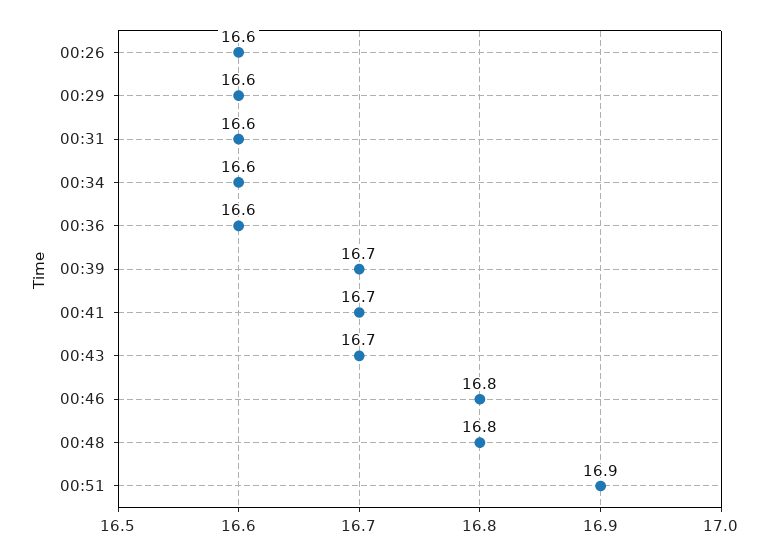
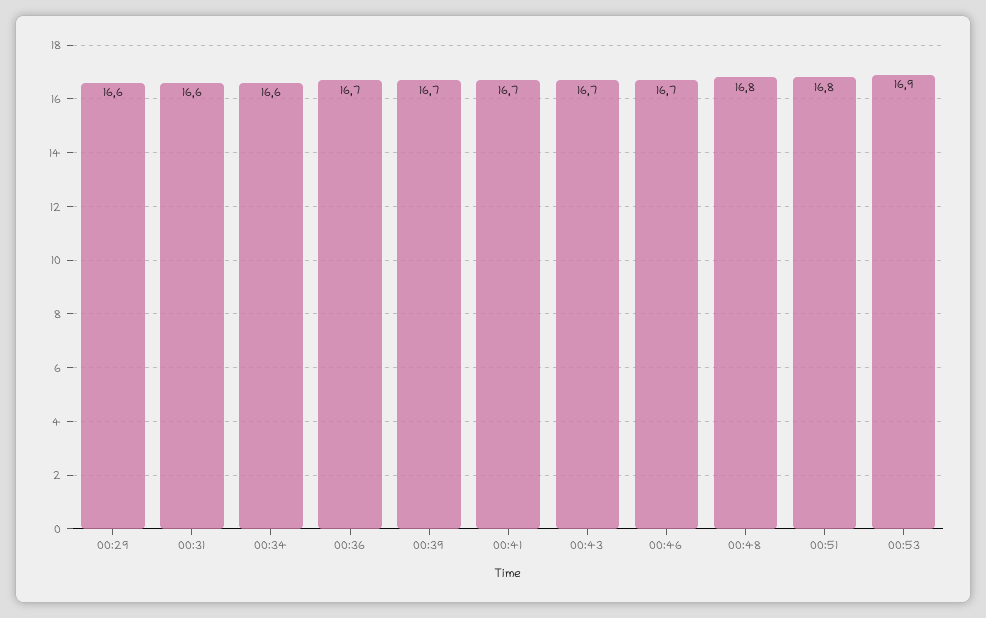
00:26: 16.6 -> none
00:36: 16.6 -> 16.7
00:46: 16.8 -> 16.7
00:51: 16.9 -> 16.8
00:53: none -> 16.9

